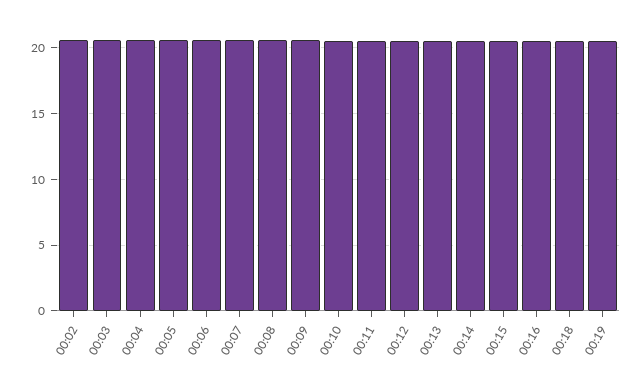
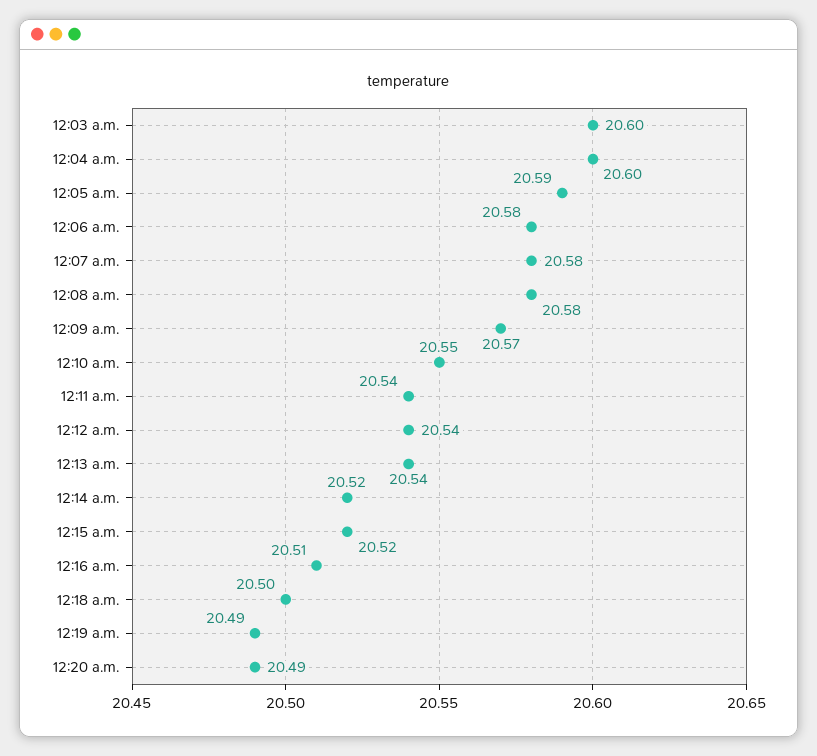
00:02: 20.5 -> none
12:20 a.m.: none -> 20.49

